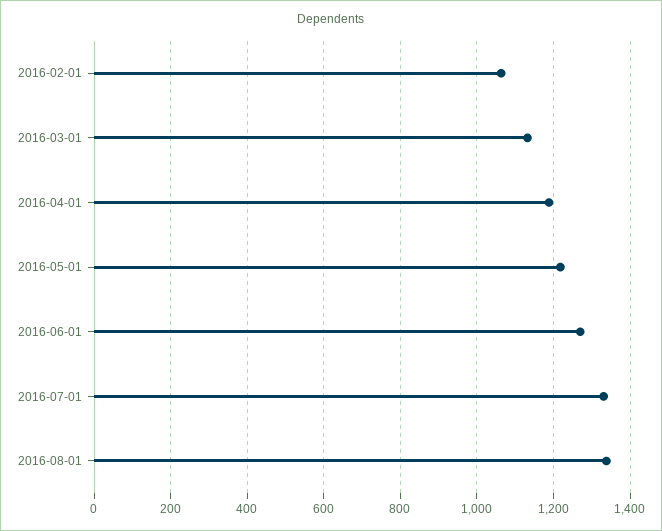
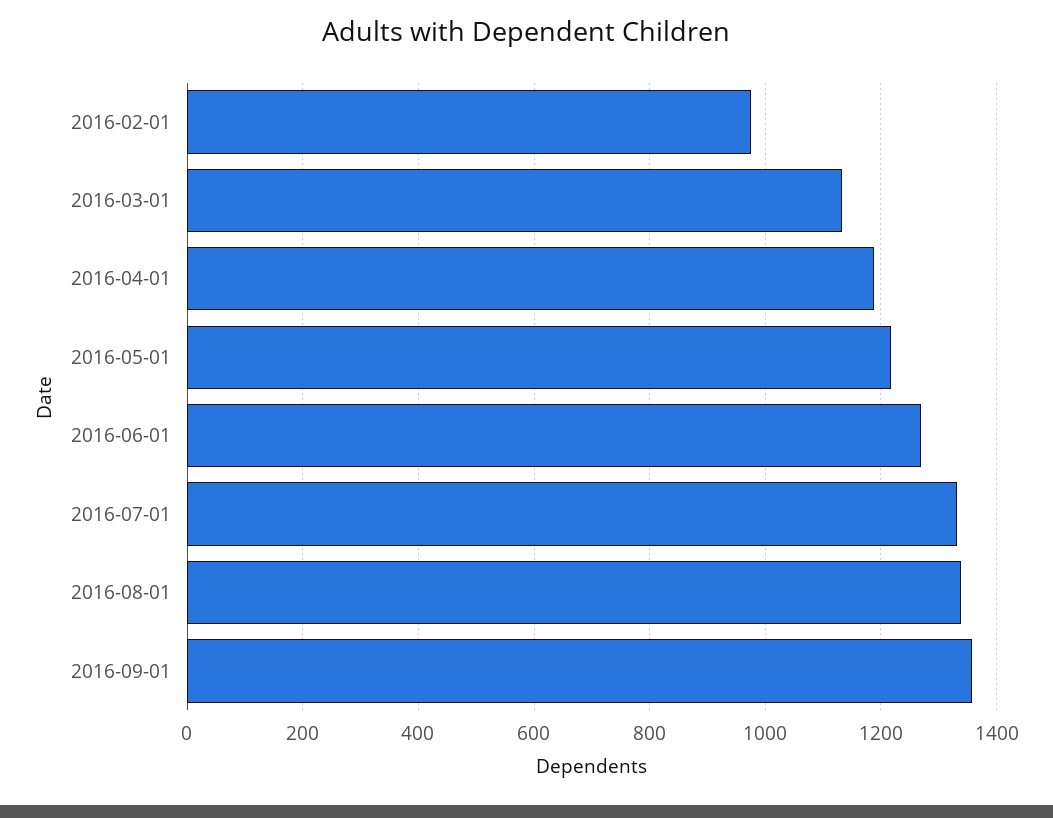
2016-02-01: 1060 -> 980
2016-09-01: none -> 1360

